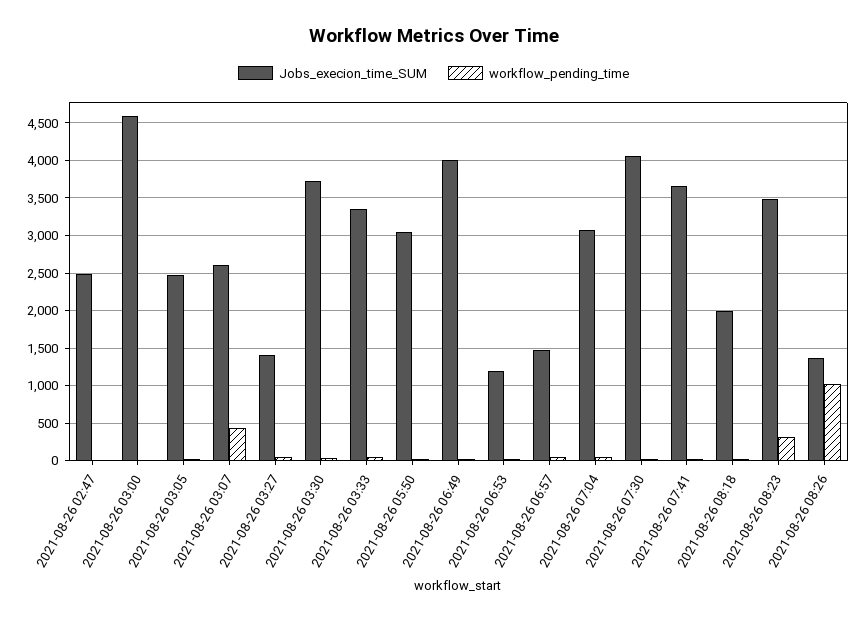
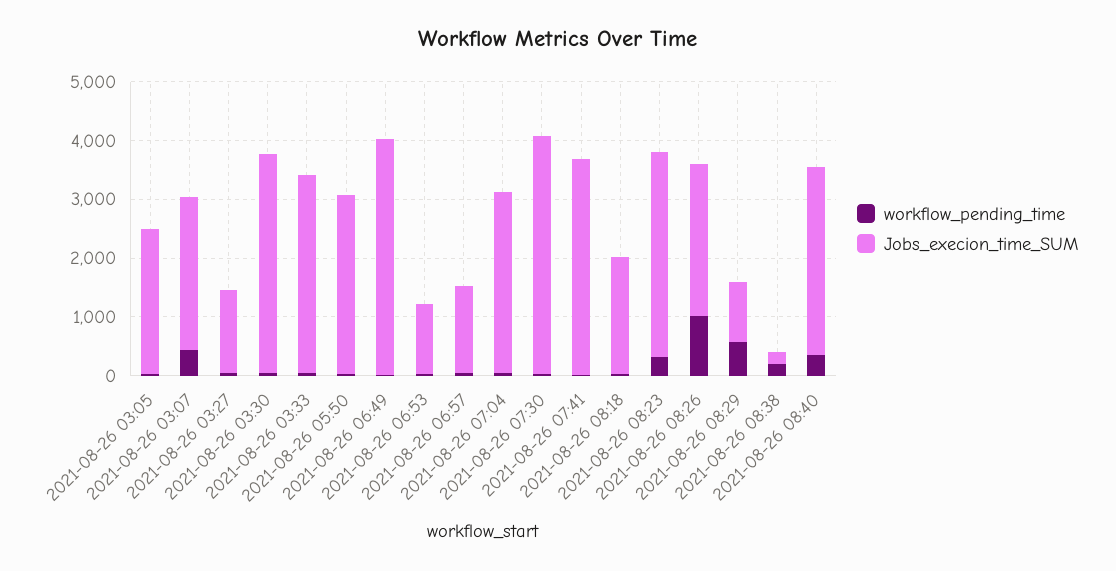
Jobs_execion_time_SUM, 2021-08-26 02:47: 2500 -> none
workflow_pending_time, 2021-08-26 02:47: 0 -> none
Jobs_execion_time_SUM, 2021-08-26 03:00: 4600 -> none
workflow_pending_time, 2021-08-26 03:00: 0 -> none
Jobs_execion_time_SUM, 2021-08-26 08:26: 1400 -> 2600
workflow_pending_time, 2021-08-26 08:29: none -> 600
Jobs_execion_time_SUM, 2021-08-26 08:29: none -> 1000
workflow_pending_time, 2021-08-26 08:38: none -> 200
Jobs_execion_time_SUM, 2021-08-26 08:38: none -> 200
workflow_pending_time, 2021-08-26 08:40: none -> 400
Jobs_execion_time_SUM, 2021-08-26 08:40: none -> 3200

